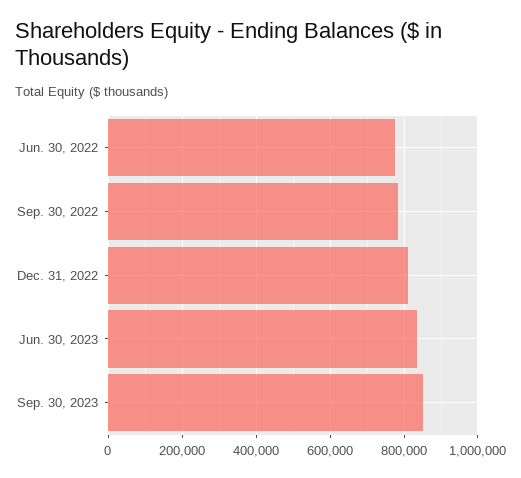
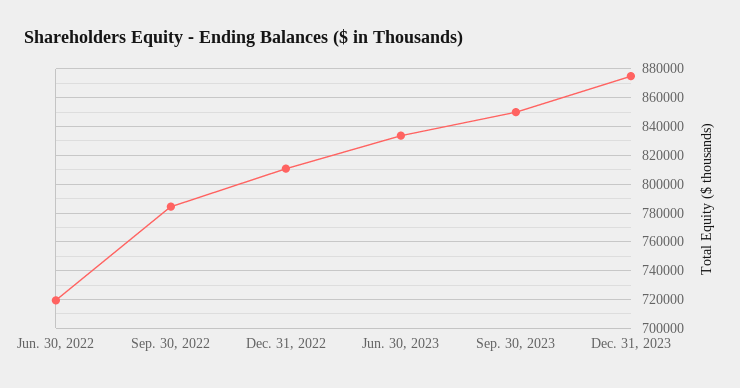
Jun. 30, 2022: 780000 -> 720000
Dec. 31, 2023: none -> 875000

